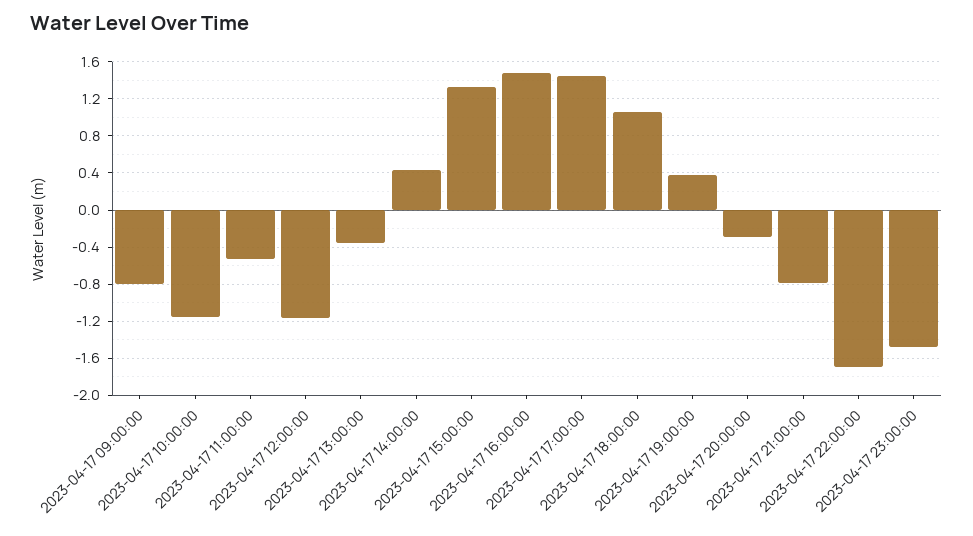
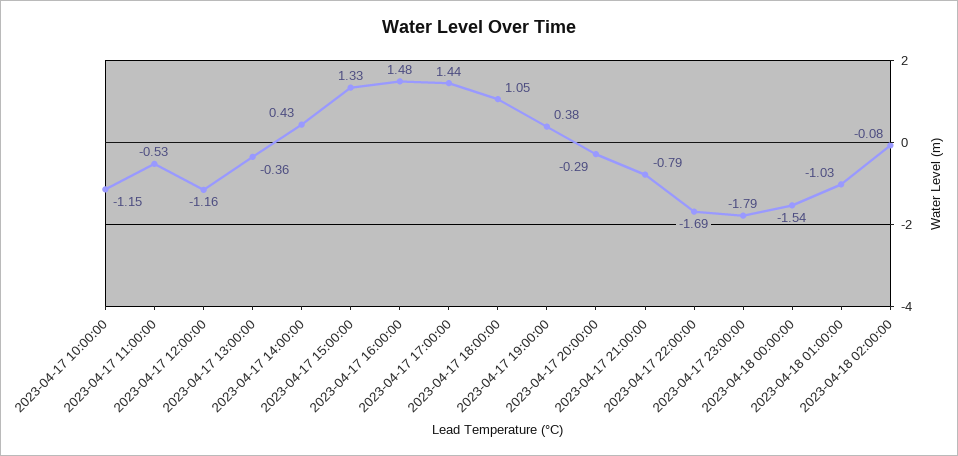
2023-04-17 09:00:00: -0.8 -> none
2023-04-17 23:00:00: -1.5 -> -1.79
2023-04-18 00:00:00: none -> -1.54
2023-04-18 01:00:00: none -> -1.03
2023-04-18 02:00:00: none -> -0.08

